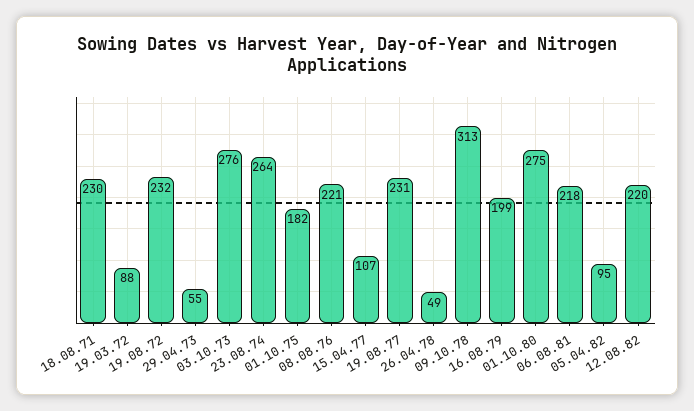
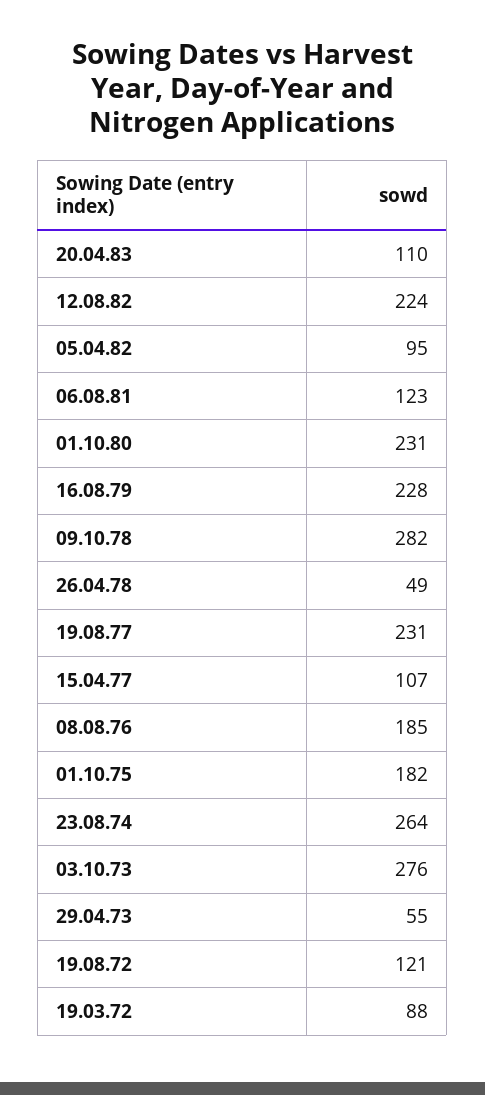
18.08.71: 230 -> none
19.08.72: 232 -> 121
08.08.76: 221 -> 185
09.10.78: 313 -> 282
16.08.79: 199 -> 228
01.10.80: 275 -> 231
06.08.81: 218 -> 123
12.08.82: 220 -> 224
20.04.83: none -> 110

